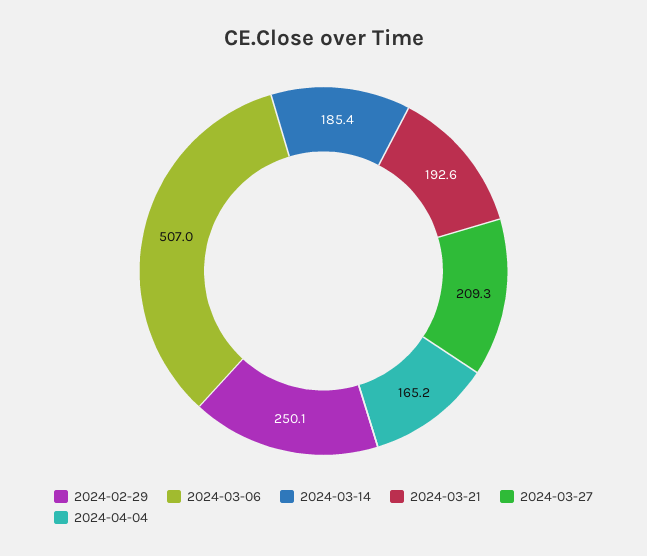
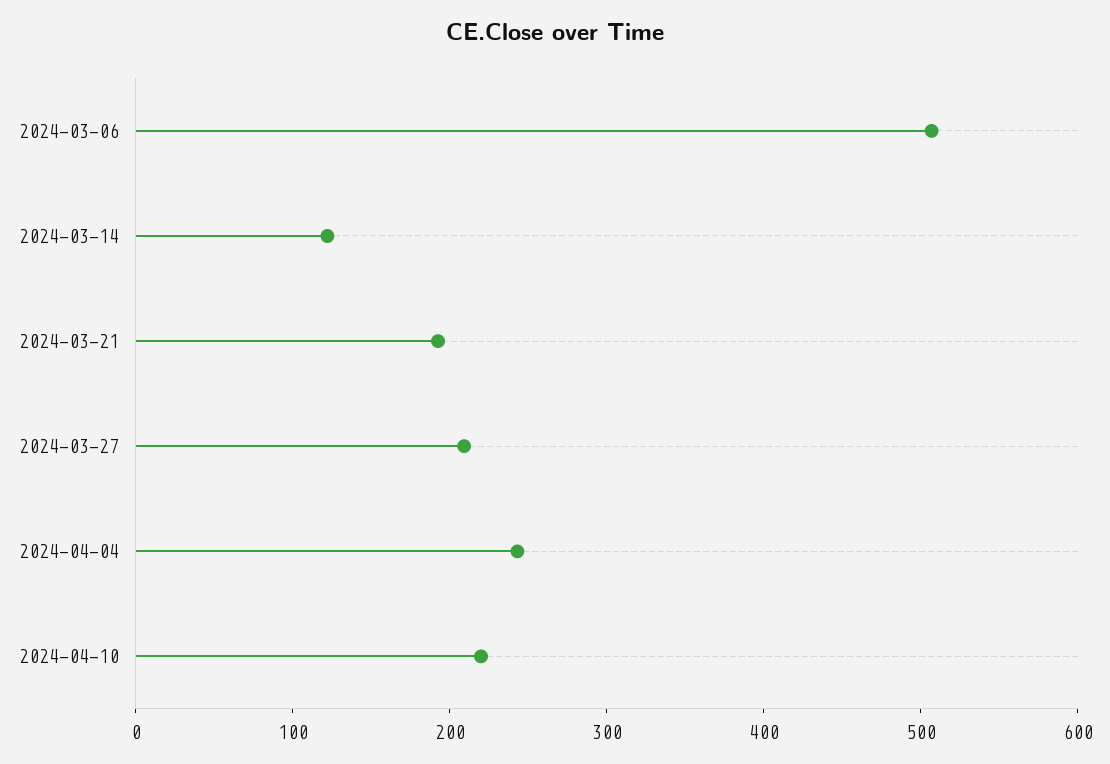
2024-02-29: 250.1 -> none
2024-03-14: 185.4 -> 120
2024-04-04: 165.2 -> 240
2024-04-10: none -> 220

